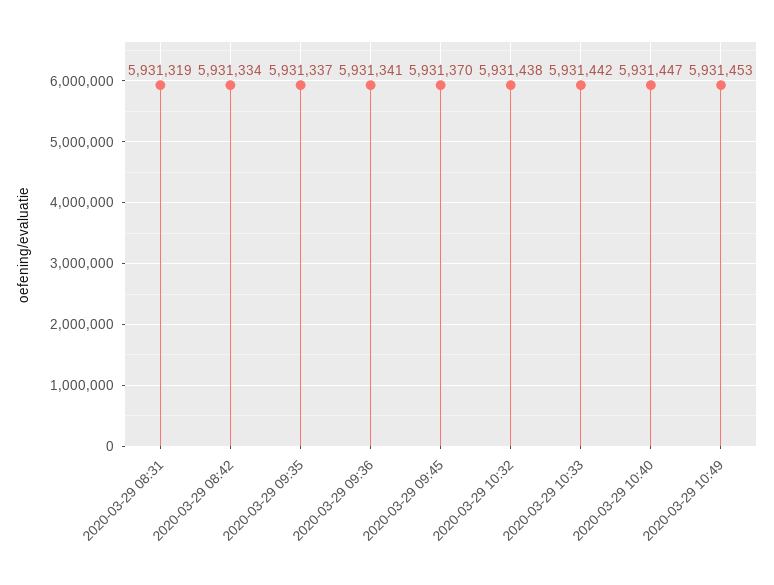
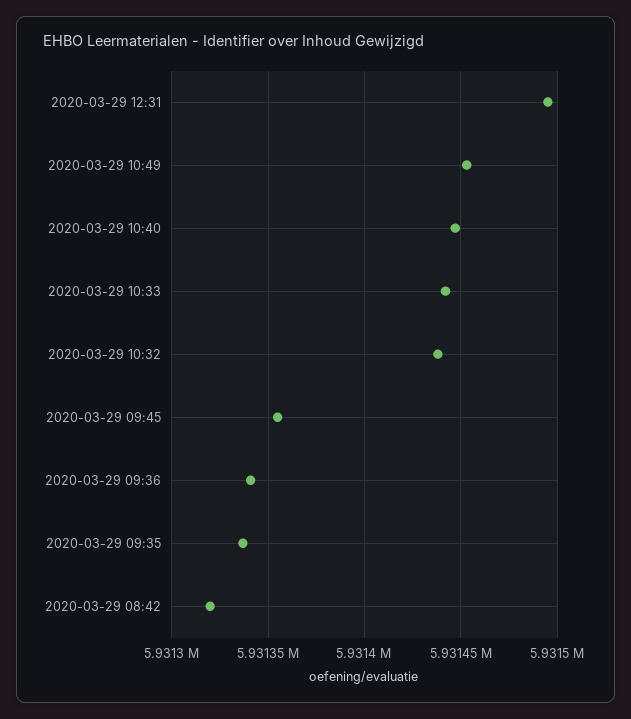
2020-03-29 08:31: 5931319 -> none
2020-03-29 08:42: 5931334 -> 5931320
2020-03-29 09:45: 5931370 -> 5931355
2020-03-29 12:31: none -> 5931495

